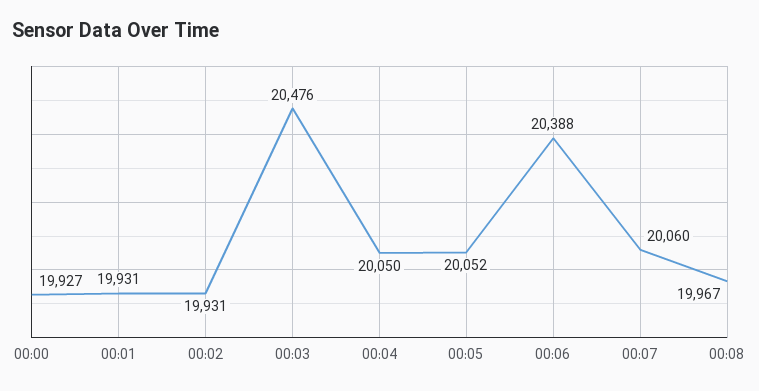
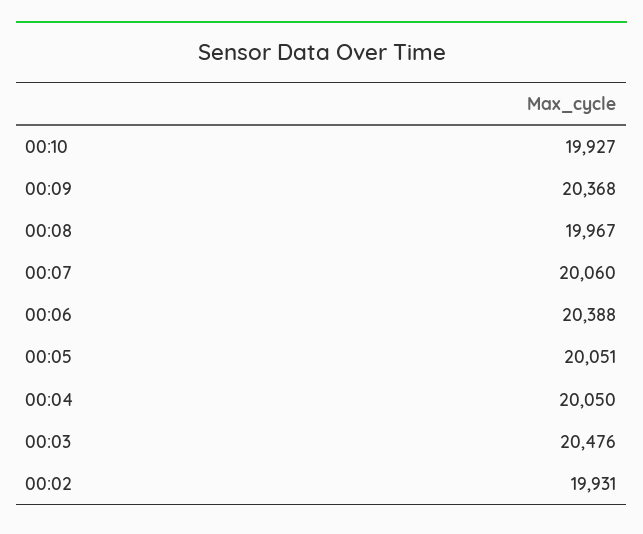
00:00: 19927 -> none
00:01: 19931 -> none
00:05: 20052 -> 20051
00:10: none -> 19927
00:09: none -> 20368

